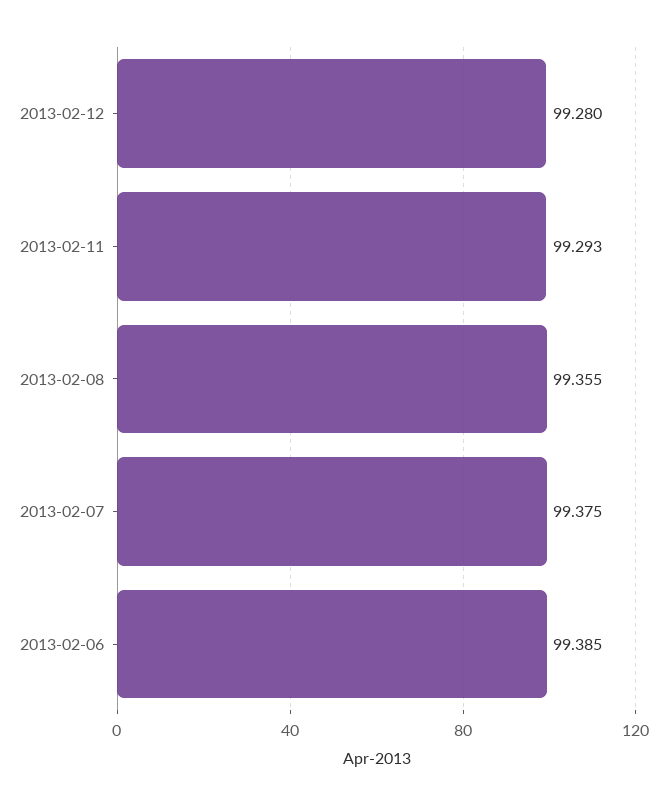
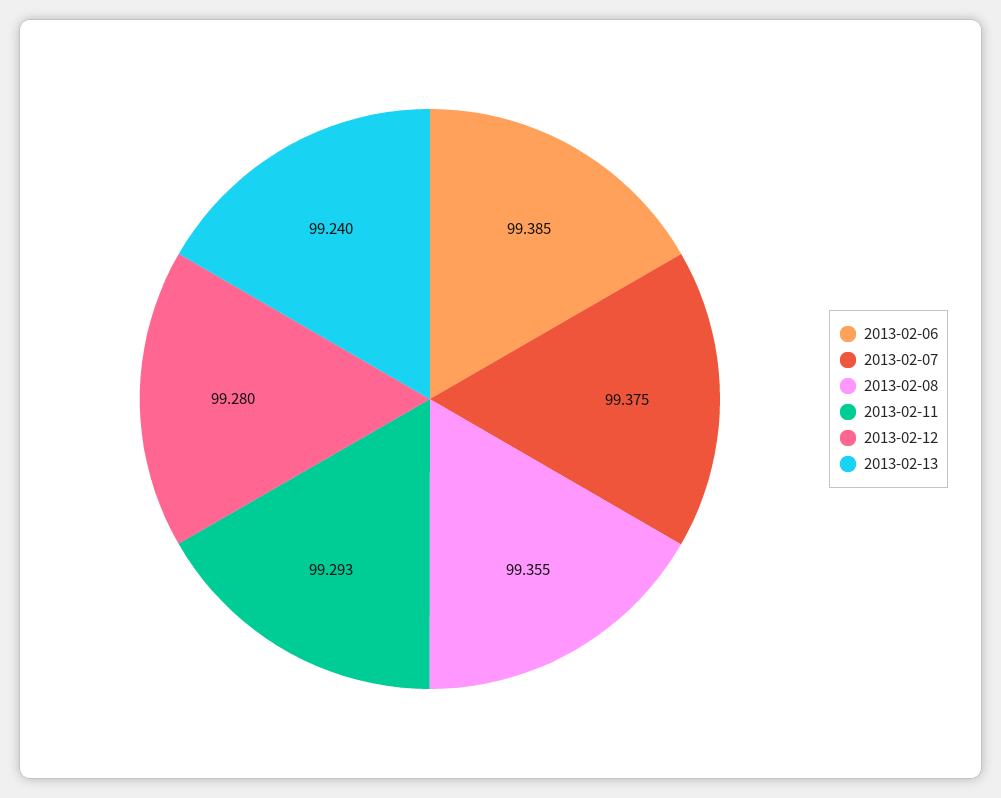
2013-02-13: none -> 99.24

